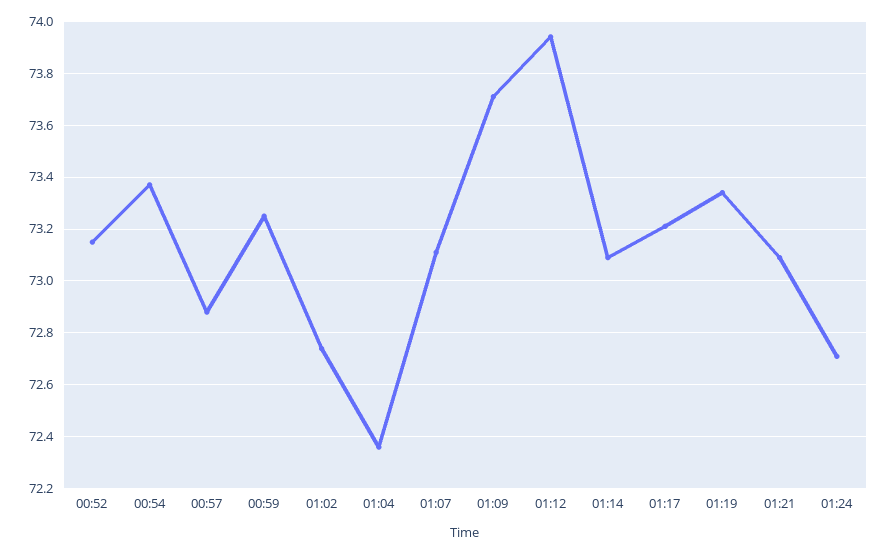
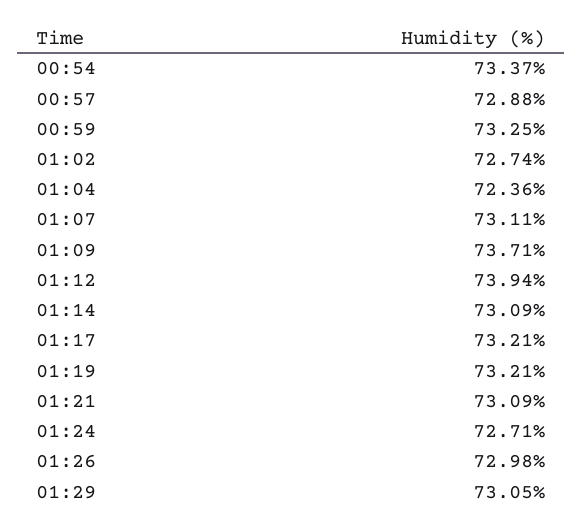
00:52: 73.15 -> none
01:19: 73.35 -> 73.21
01:26: none -> 72.98
01:29: none -> 73.05

